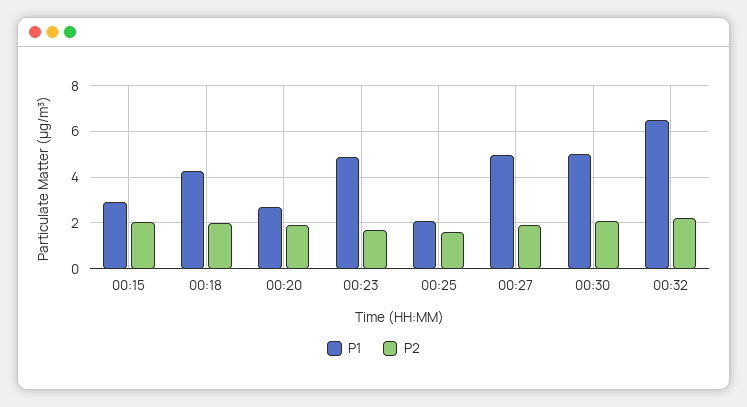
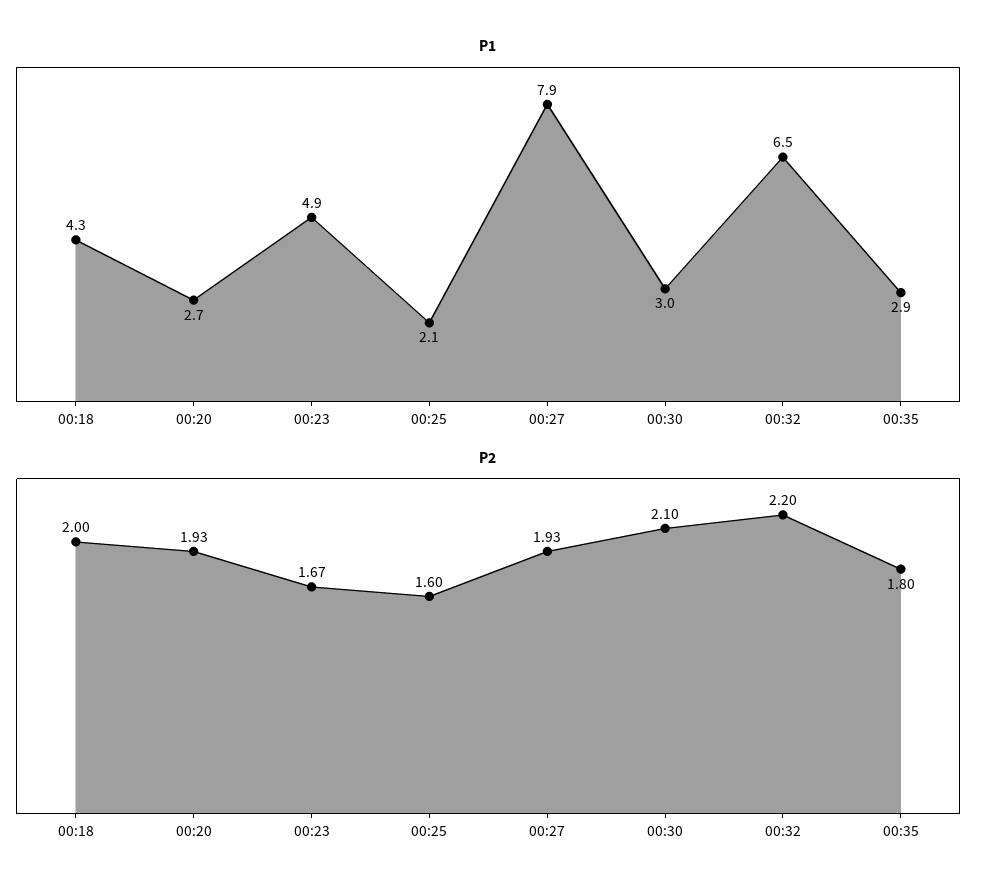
P1, 00:15: 3 -> none
P2, 00:15: 2 -> none
P1, 00:27: 5 -> 7.9
P1, 00:30: 5 -> 3
P1, 00:35: none -> 2.9
P2, 00:35: none -> 1.8

